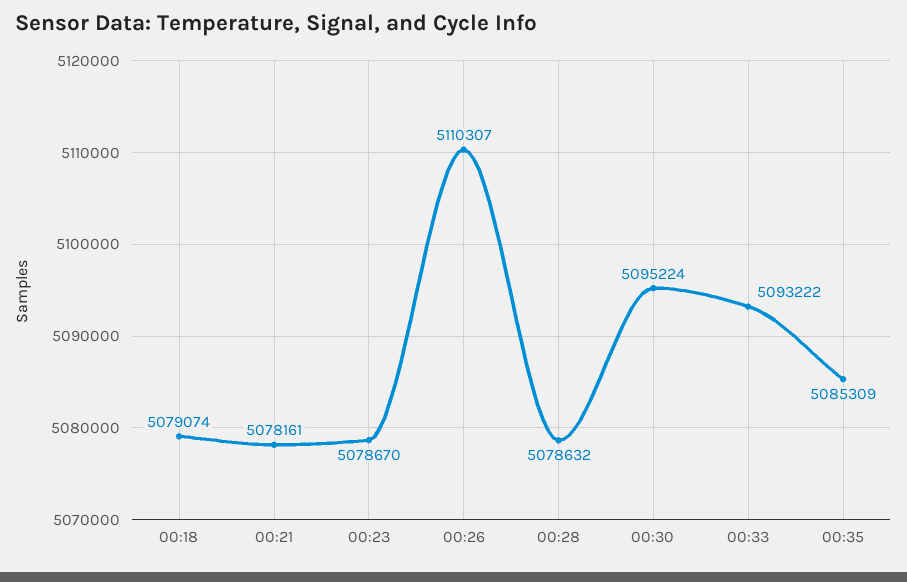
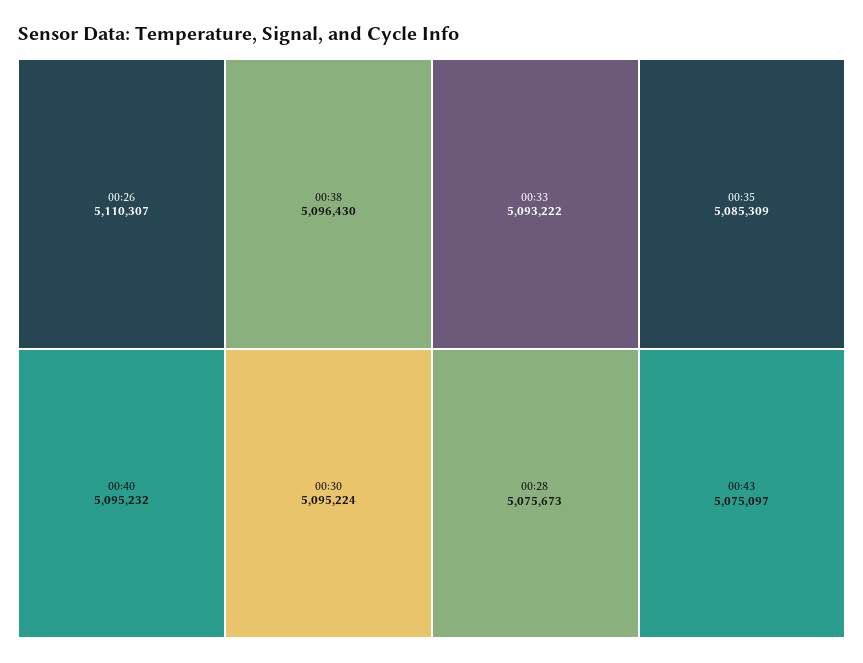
00:18: 5079074 -> none
00:21: 5078161 -> none
00:23: 5078670 -> none
00:28: 5078632 -> 5075673
00:38: none -> 5096430
00:40: none -> 5095232
00:43: none -> 5075097

